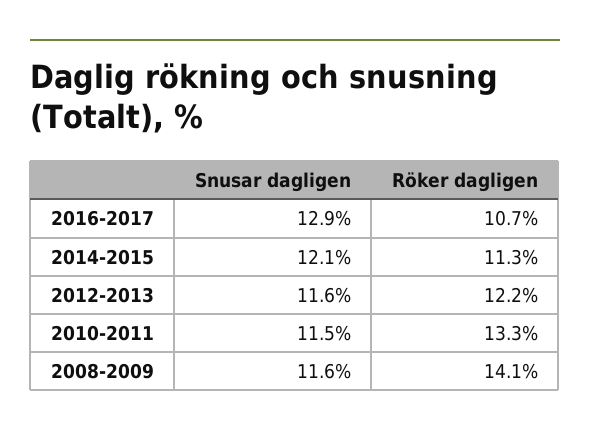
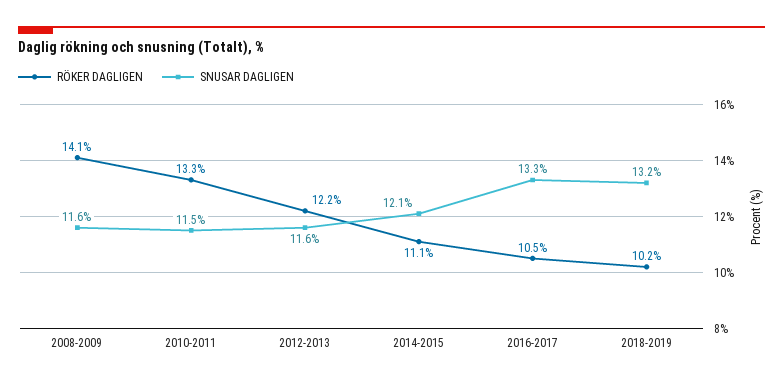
Snusar dagligen, 2016-2017: 12.9 -> 13.3
Röker dagligen, 2016-2017: 10.7 -> 10.5
Röker dagligen, 2014-2015: 11.3 -> 11.1
Röker dagligen, 2018-2019: none -> 10.2
Snusar dagligen, 2018-2019: none -> 13.2

